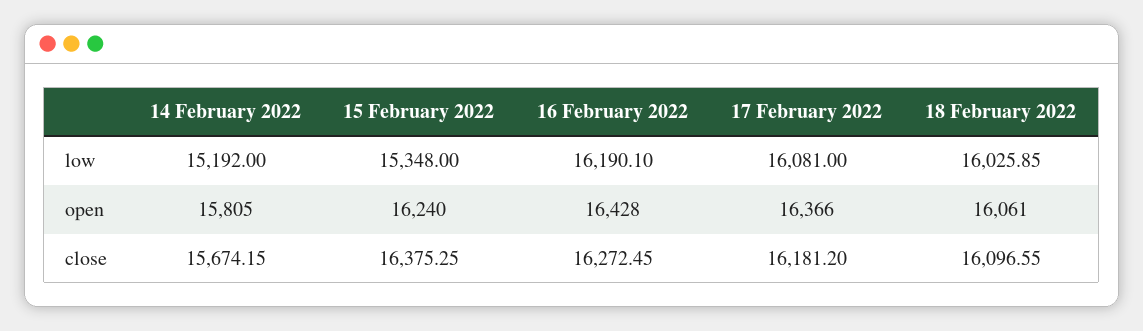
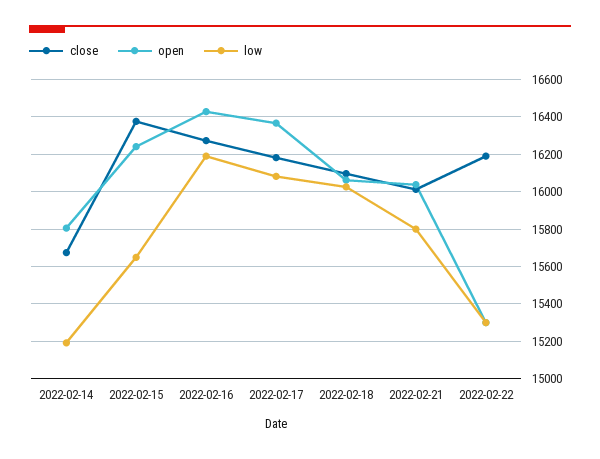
low, 15 February 2022: 15348 -> 15650
close, 2022-02-21: none -> 16000
open, 2022-02-21: none -> 16050
low, 2022-02-21: none -> 15800
close, 2022-02-22: none -> 16200
open, 2022-02-22: none -> 15300
low, 2022-02-22: none -> 15300

